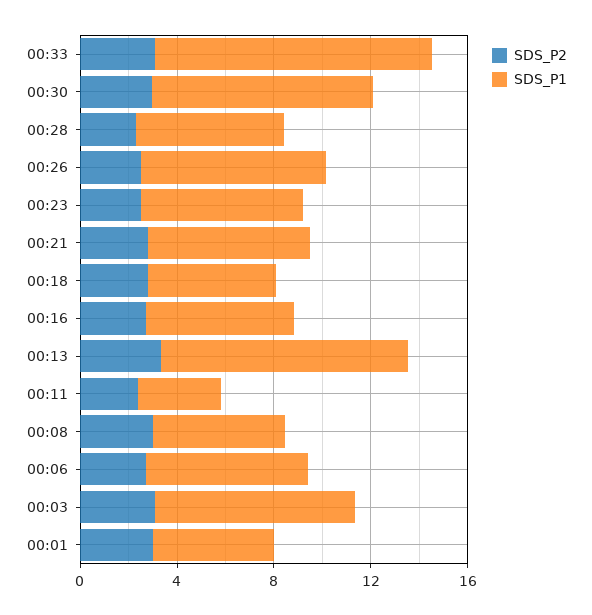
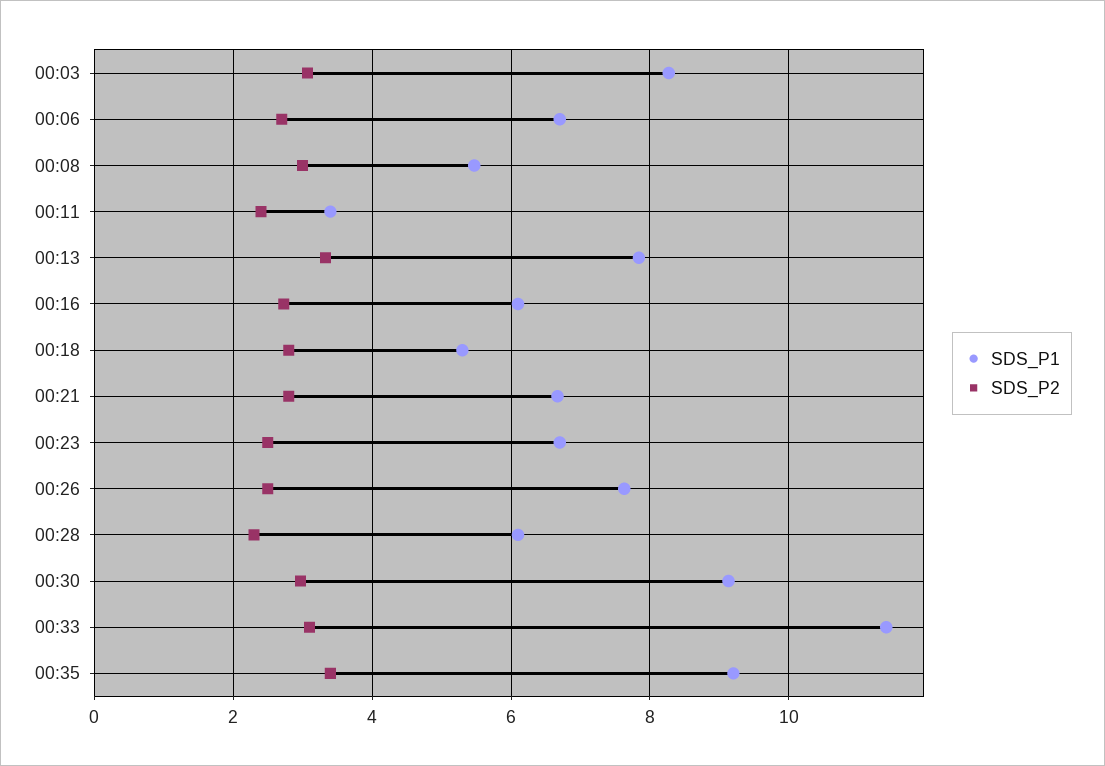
SDS_P1, 00:13: 10 -> 7.8
SDS_P2, 00:01: 3 -> none
SDS_P1, 00:01: 5 -> none
SDS_P1, 00:35: none -> 9.2
SDS_P2, 00:35: none -> 3.4

